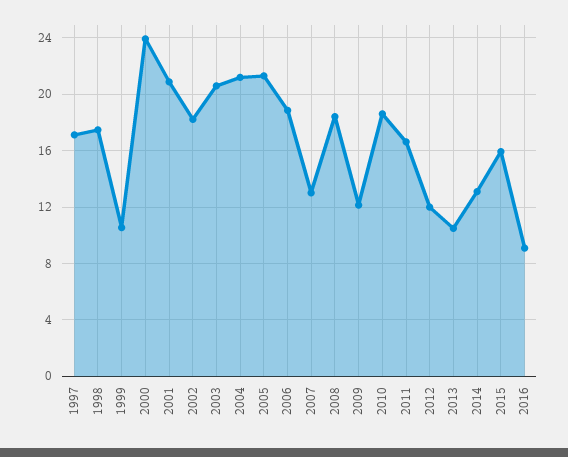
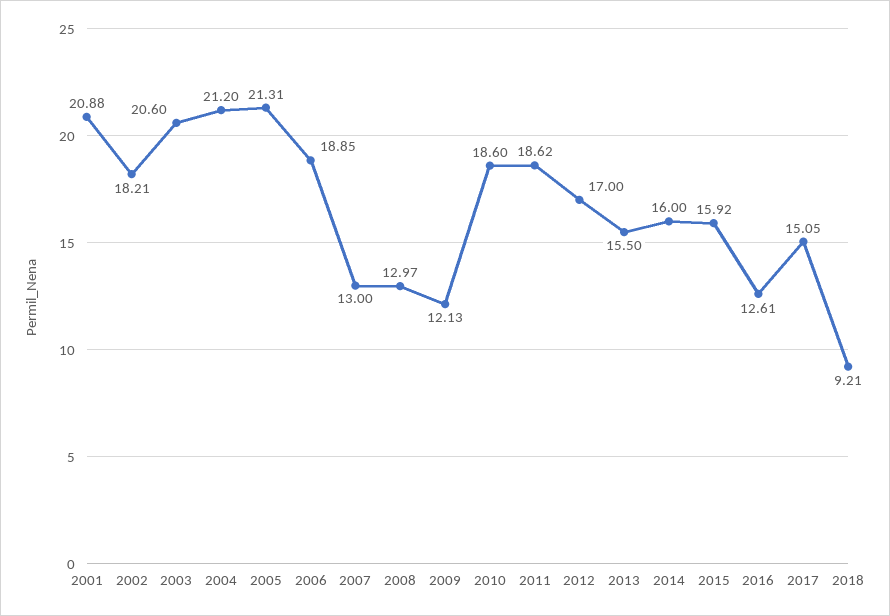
1997: 17 -> none
1998: 17.5 -> none
1999: 10.5 -> none
2000: 24 -> none
2008: 18.5 -> 12.97
2011: 16.5 -> 18.62
2012: 12 -> 17
2013: 10.5 -> 15.5
2014: 13 -> 16
2016: 9 -> 12.61
2017: none -> 15.05
2018: none -> 9.21

